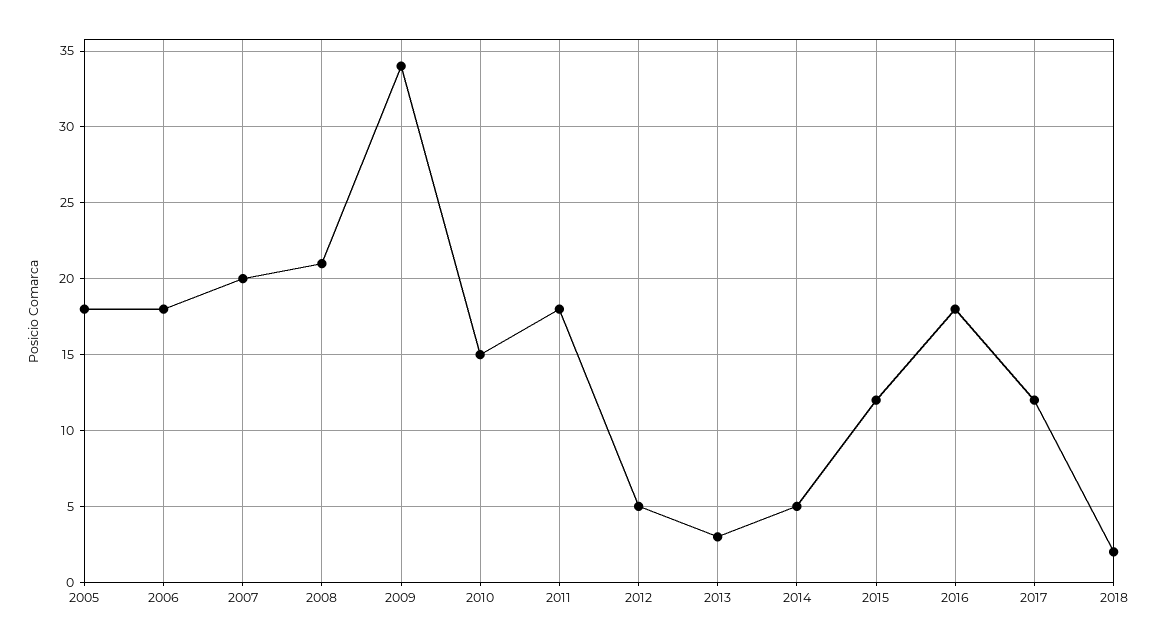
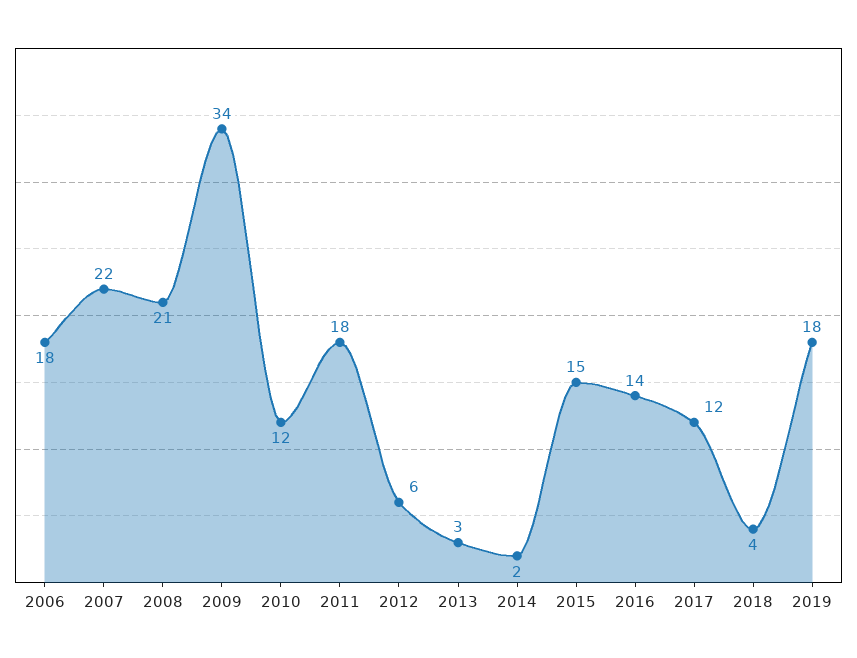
2005: 18 -> none
2007: 20 -> 22
2010: 15 -> 12
2012: 5 -> 6
2014: 5 -> 2
2015: 12 -> 15
2016: 18 -> 14
2018: 2 -> 4
2019: none -> 18

